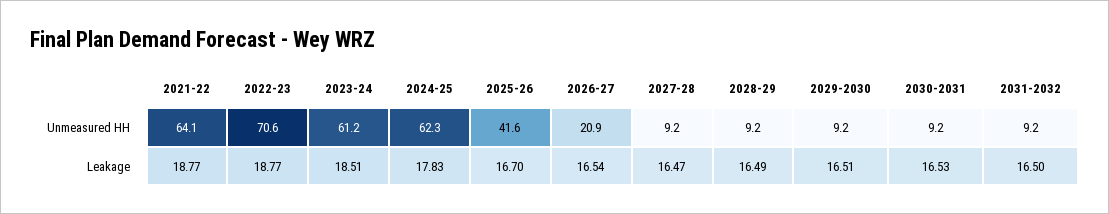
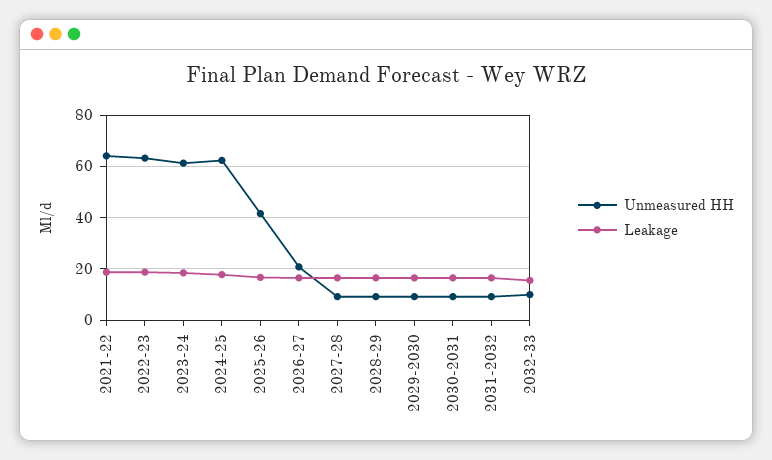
Unmeasured HH, 2022-23: 70.6 -> 62.5
Unmeasured HH, 2032-33: none -> 10
Leakage, 2032-33: none -> 15

